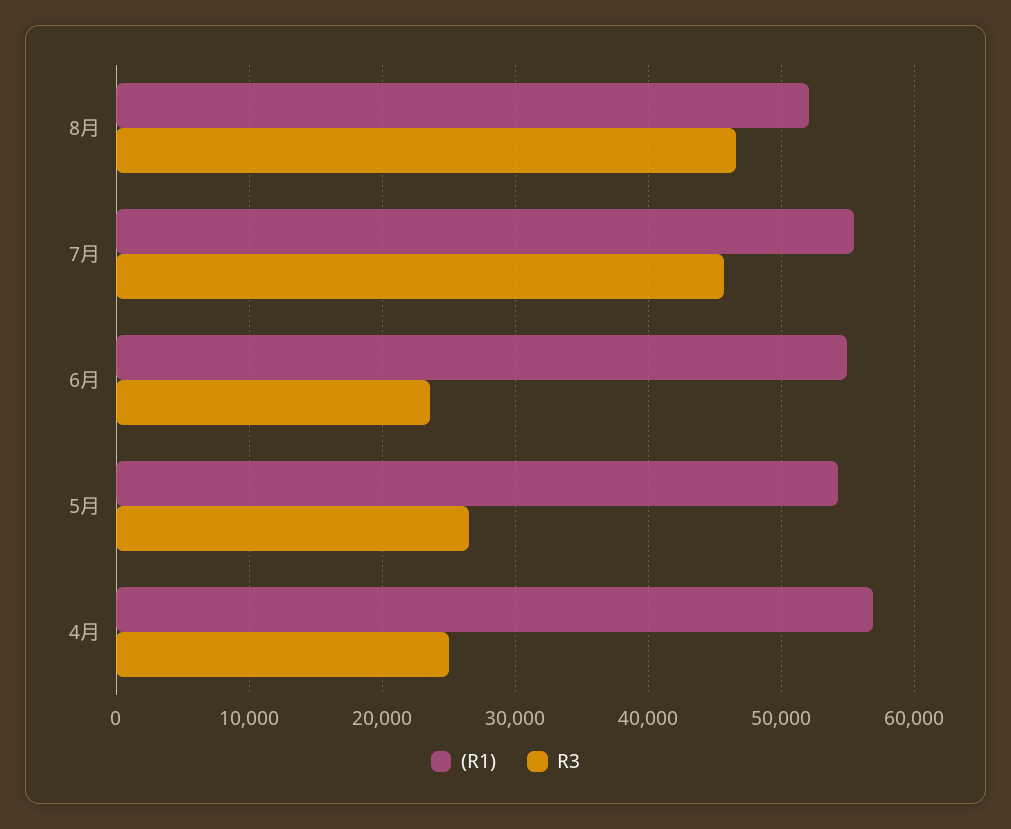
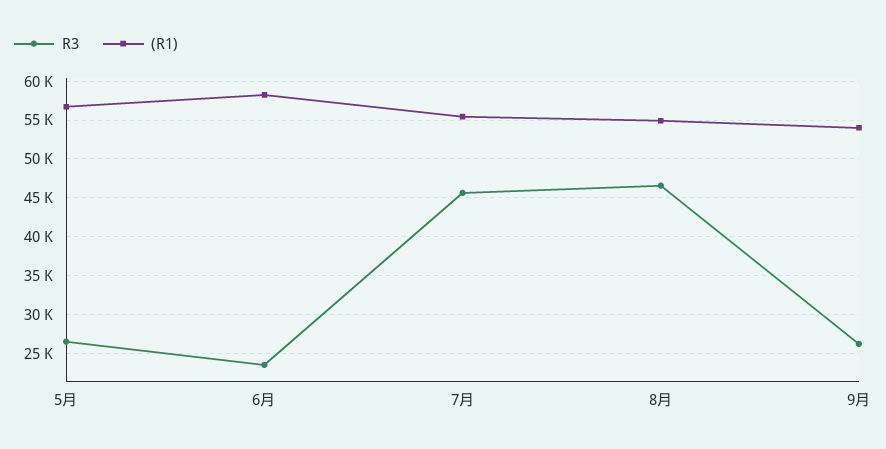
(R1), 8月: 52000 -> 55000
(R1), 6月: 55000 -> 58000
(R1), 5月: 54000 -> 57000
(R1), 4月: 57000 -> none
R3, 4月: 25000 -> none
R3, 9月: none -> 26000
(R1), 9月: none -> 54000

